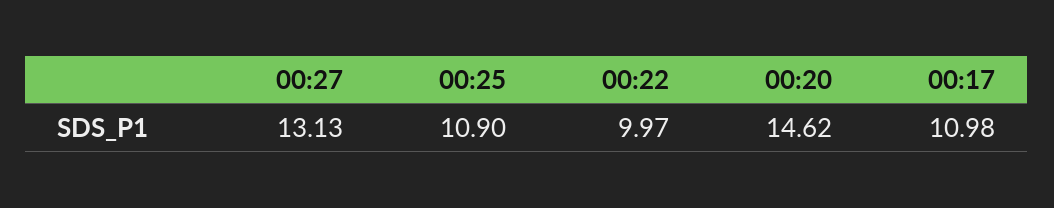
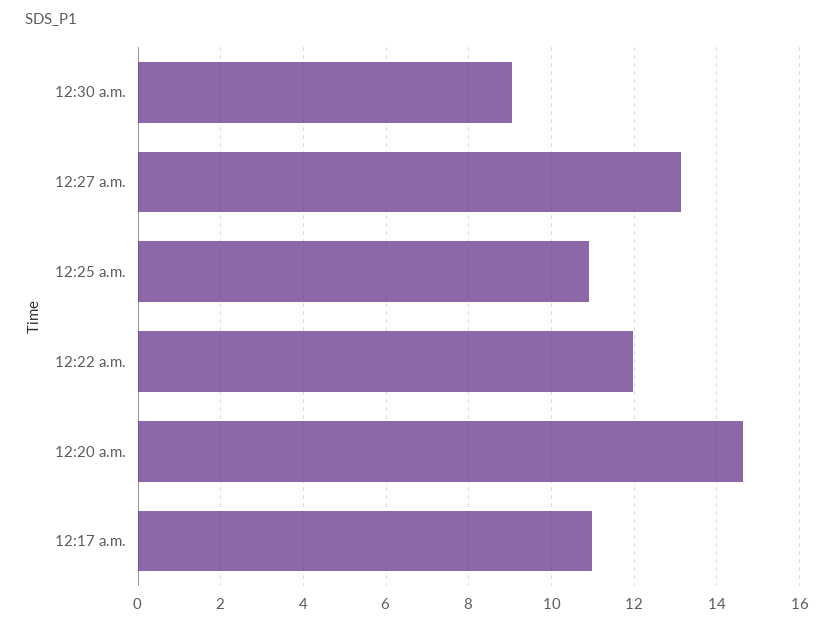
00:22: 9.97 -> 12
12:30 a.m.: none -> 9

